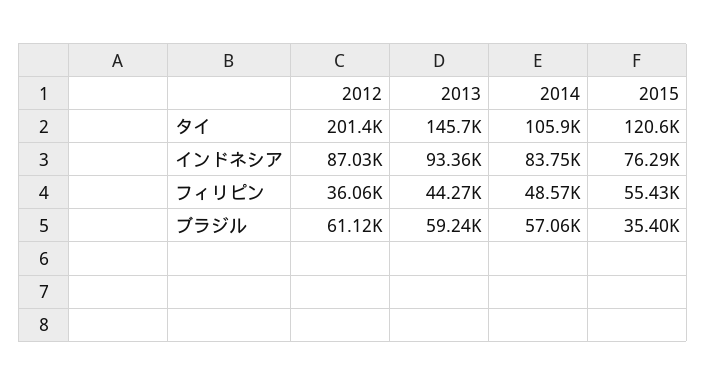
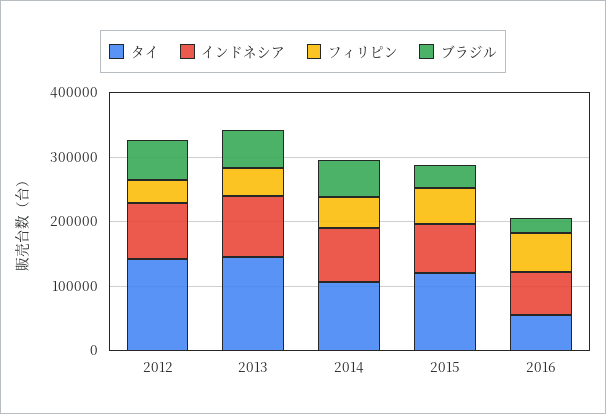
タイ, 2012: 201400 -> 140000
タイ, 2016: none -> 60000
インドネシア, 2016: none -> 60000
フィリピン, 2016: none -> 60000
ブラジル, 2016: none -> 20000

